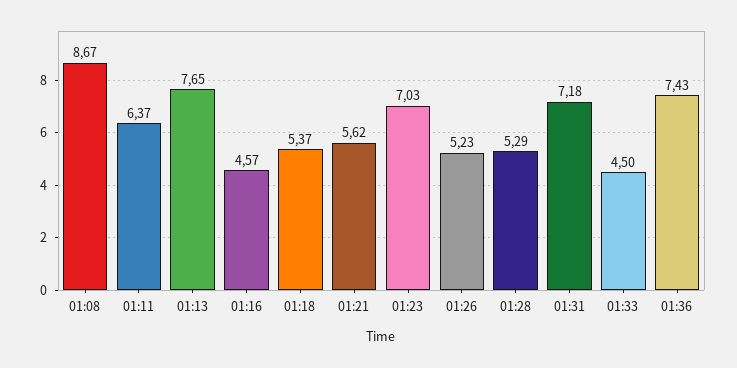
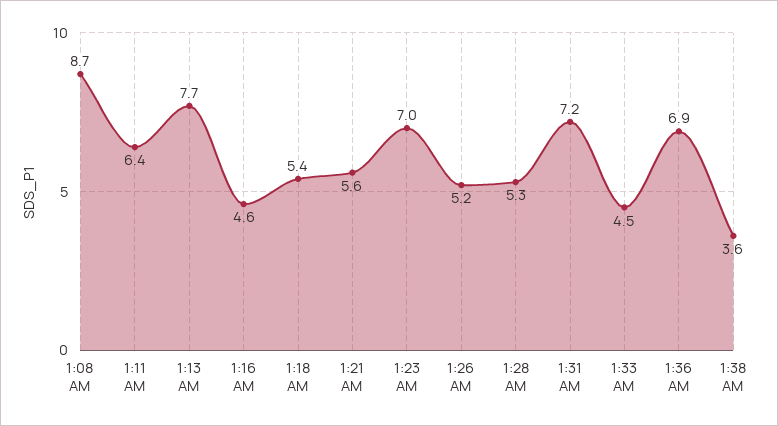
01:36: 7.43 -> 6.9
1:38 AM: none -> 3.6

